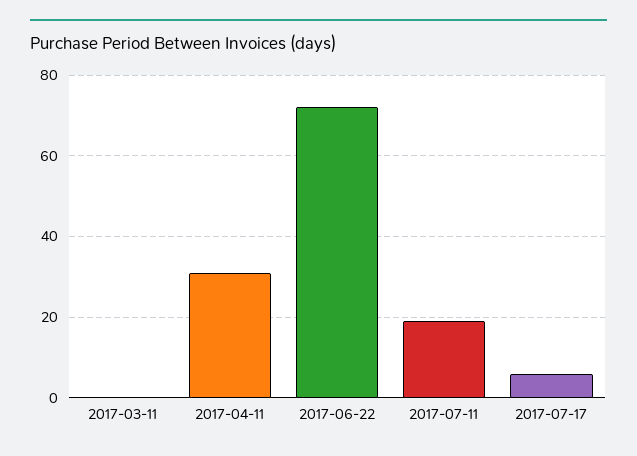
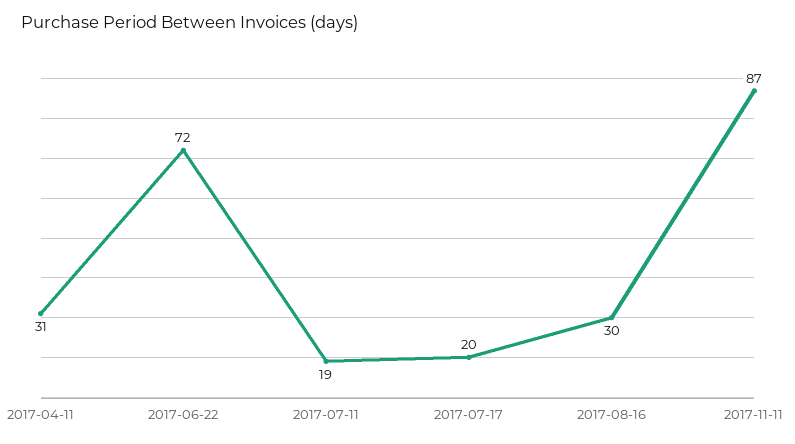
2017-03-11: 0 -> none
2017-07-17: 5 -> 20
2017-08-16: none -> 30
2017-11-11: none -> 87

